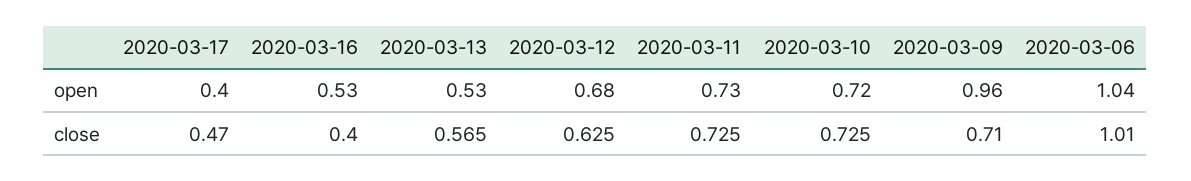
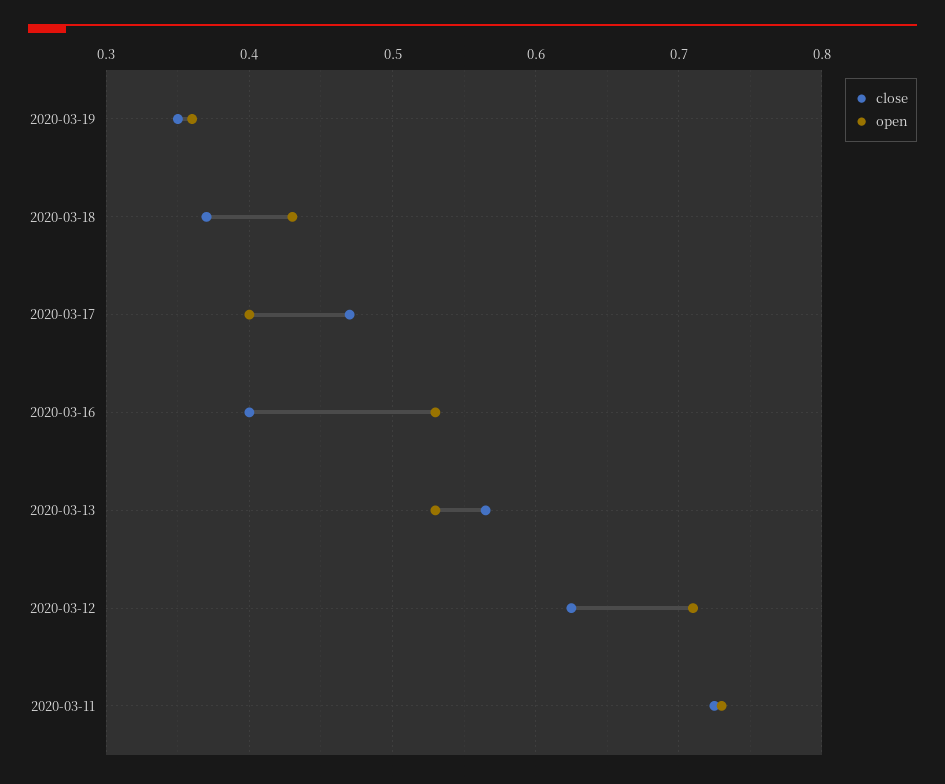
open, 2020-03-12: 0.68 -> 0.71
open, 2020-03-10: 0.72 -> none
open, 2020-03-09: 0.96 -> none
open, 2020-03-06: 1.04 -> none
close, 2020-03-10: 0.725 -> none
close, 2020-03-09: 0.71 -> none
close, 2020-03-06: 1.01 -> none
close, 2020-03-19: none -> 0.35
open, 2020-03-19: none -> 0.36
close, 2020-03-18: none -> 0.37
open, 2020-03-18: none -> 0.43

